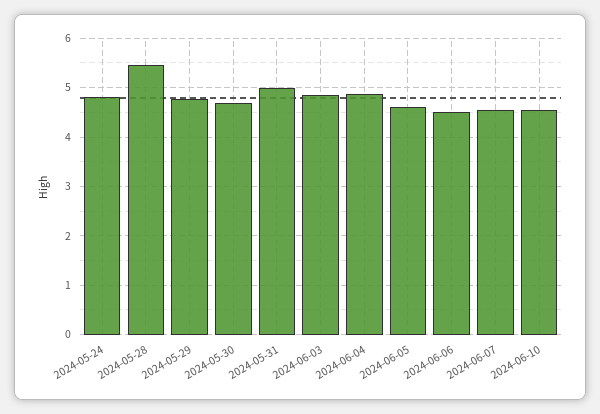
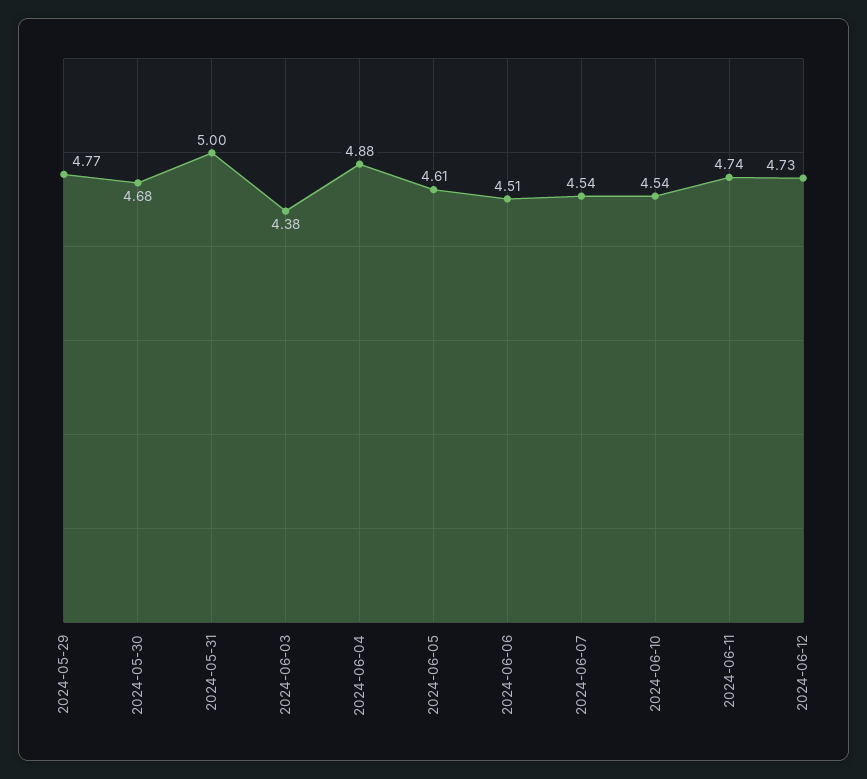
2024-05-24: 4.8 -> none
2024-05-28: 5.4 -> none
2024-06-03: 4.8 -> 4.38
2024-06-11: none -> 4.74
2024-06-12: none -> 4.73

